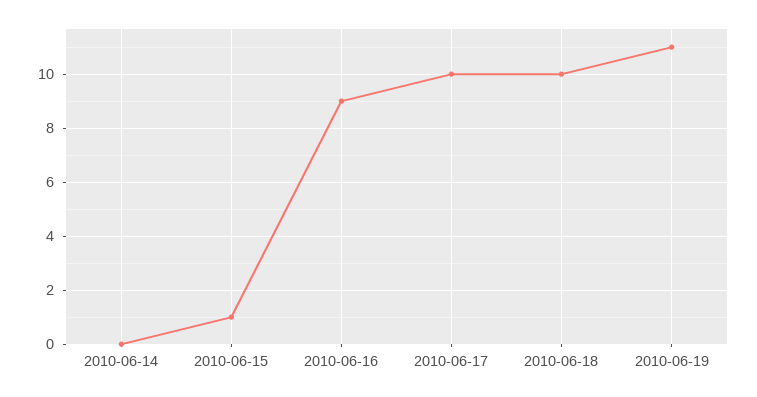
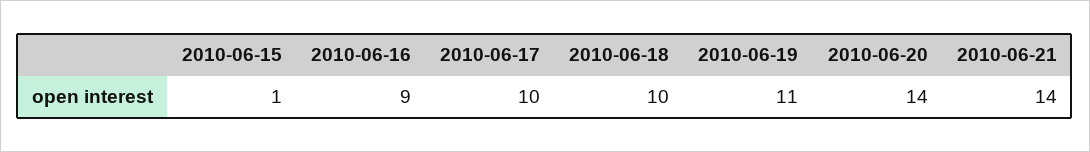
2010-06-14: 0 -> none
2010-06-20: none -> 14
2010-06-21: none -> 14

